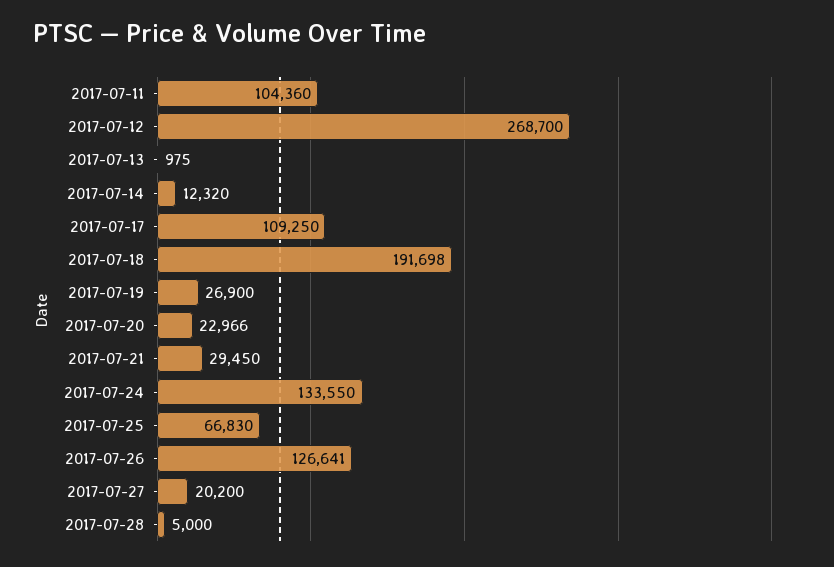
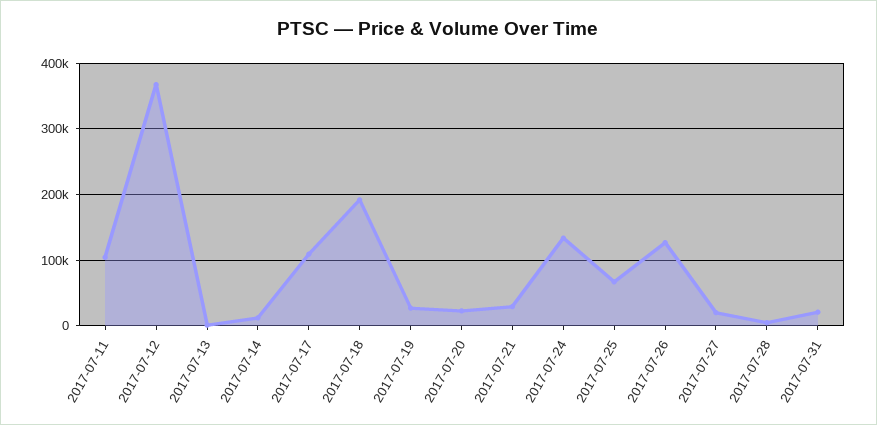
2017-07-12: 268700 -> 370000
2017-07-31: none -> 20000

